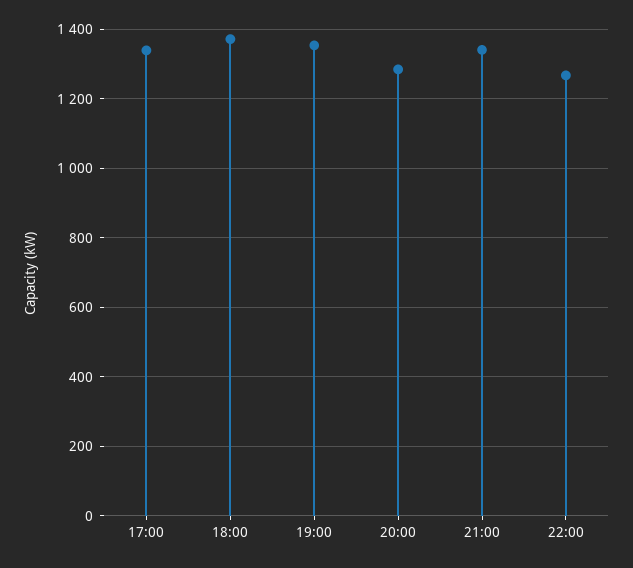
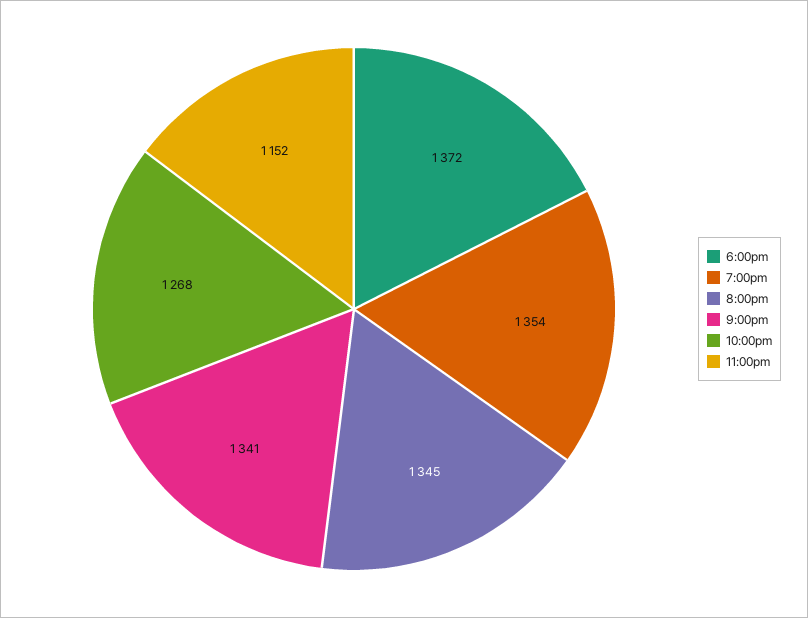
17:00: 1340 -> none
20:00: 1280 -> 1345
11:00pm: none -> 1152

